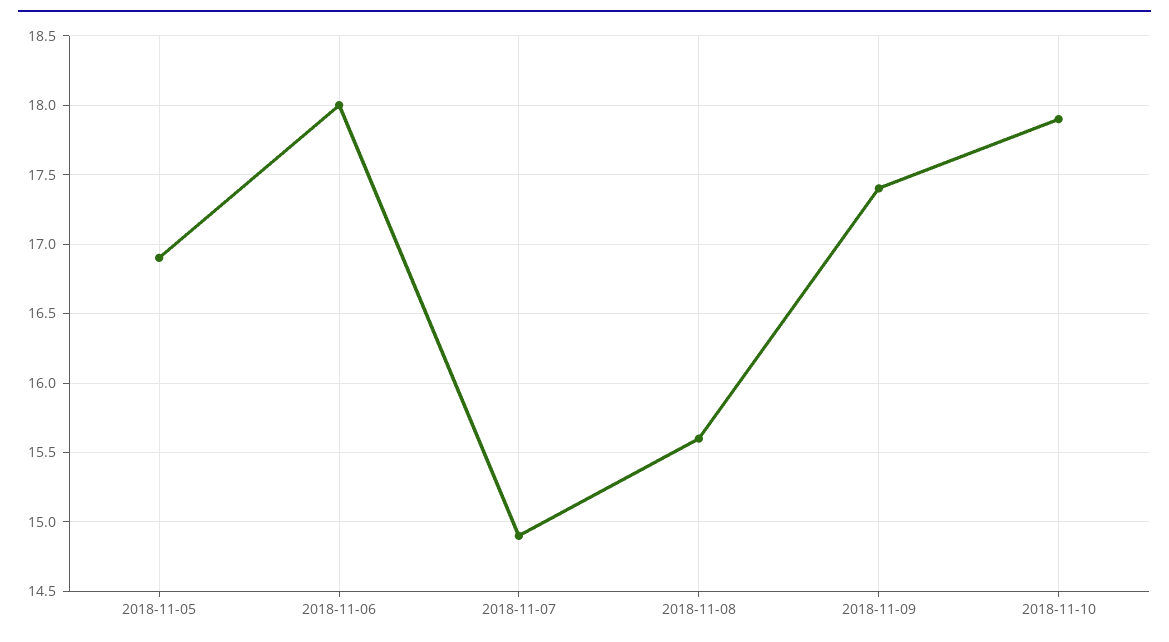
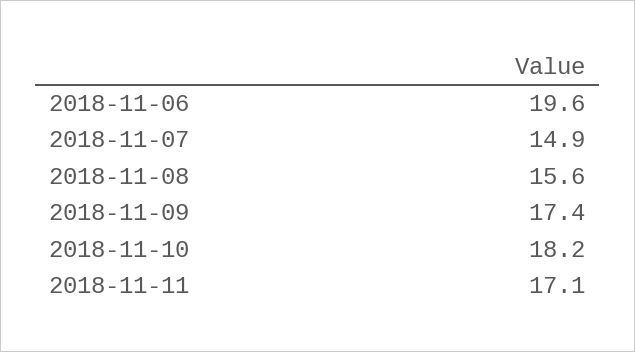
2018-11-05: 16.9 -> none
2018-11-06: 18 -> 19.6
2018-11-10: 17.9 -> 18.2
2018-11-11: none -> 17.1

